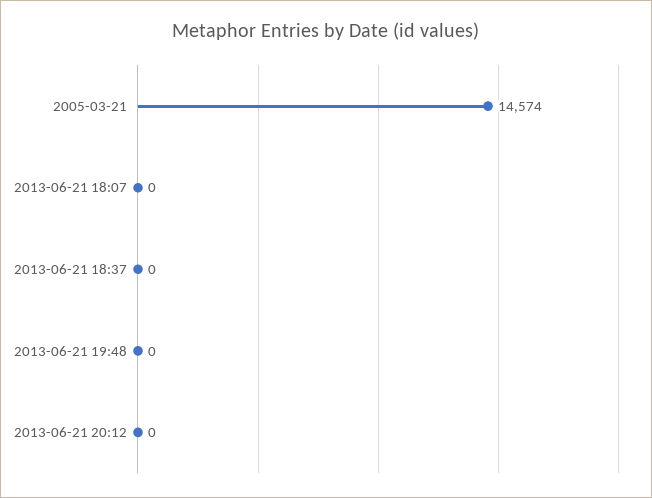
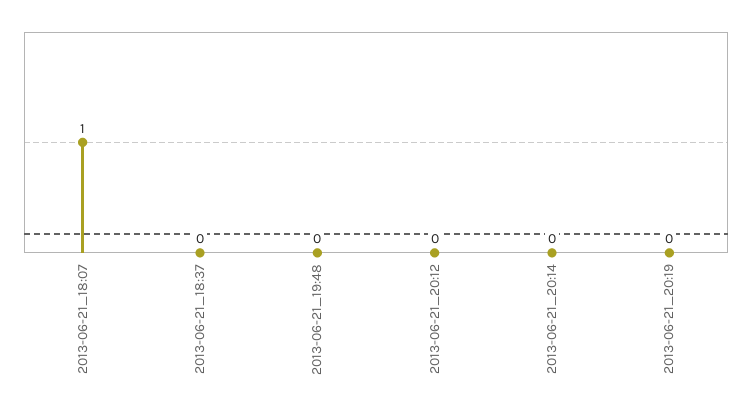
2005-03-21: 14574 -> none
2013-06-21 18:07: 0 -> 1
2013-06-21_20:14: none -> 0
2013-06-21_20:19: none -> 0

